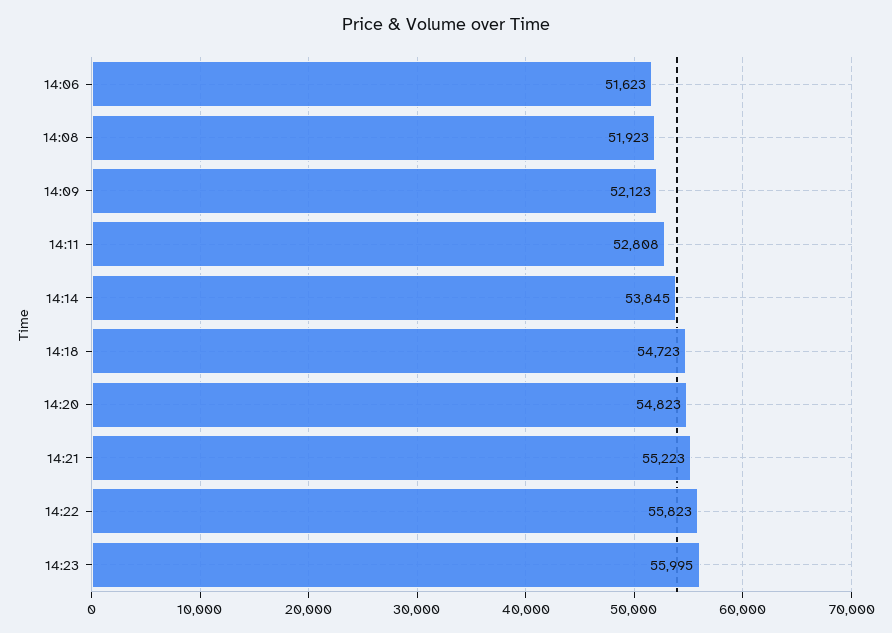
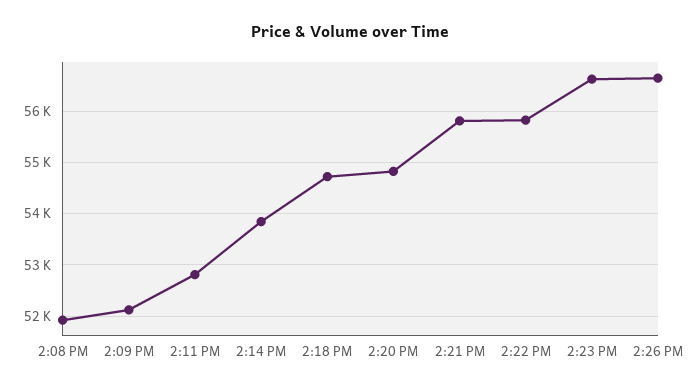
14:06: 51623 -> none
14:21: 55223 -> 55800
14:23: 55995 -> 56600
2:26 PM: none -> 56600

